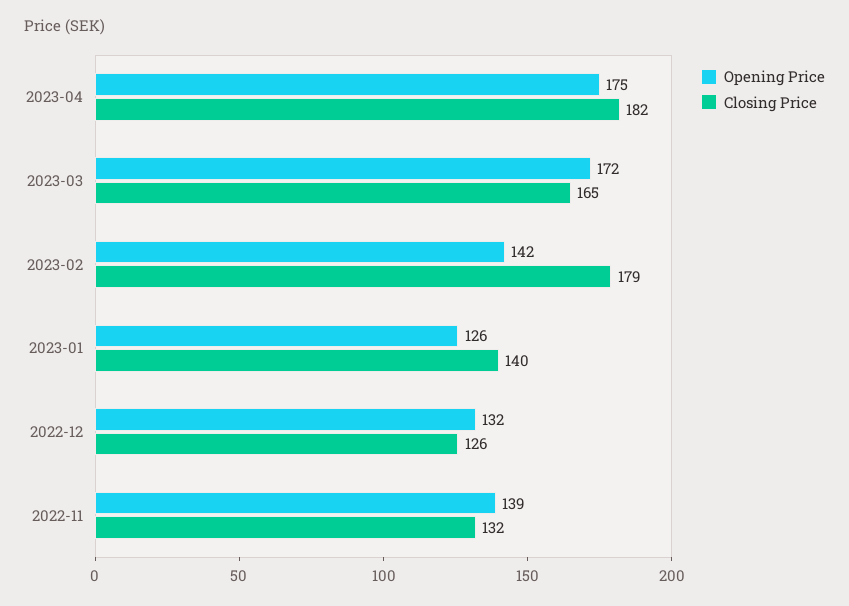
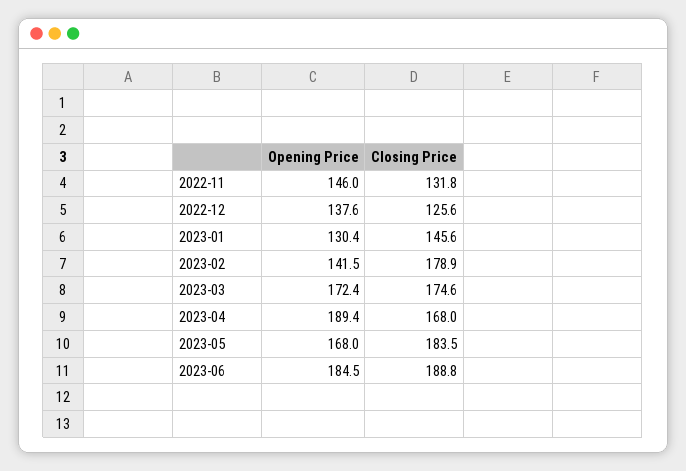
Opening Price, 2023-04: 175 -> 189.4
Closing Price, 2023-04: 182 -> 168
Closing Price, 2023-03: 165 -> 174.6
Opening Price, 2023-01: 126 -> 130.4
Closing Price, 2023-01: 140 -> 145.6
Opening Price, 2022-12: 132 -> 137.6
Opening Price, 2022-11: 139 -> 146
Opening Price, 2023-05: none -> 168
Closing Price, 2023-05: none -> 183.5
Opening Price, 2023-06: none -> 184.5
Closing Price, 2023-06: none -> 188.8

